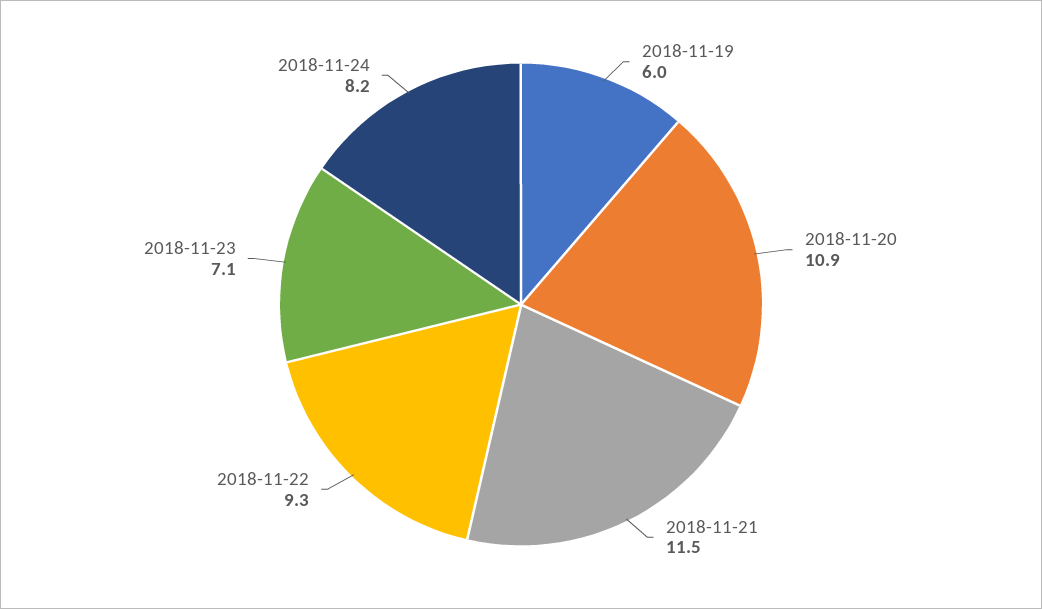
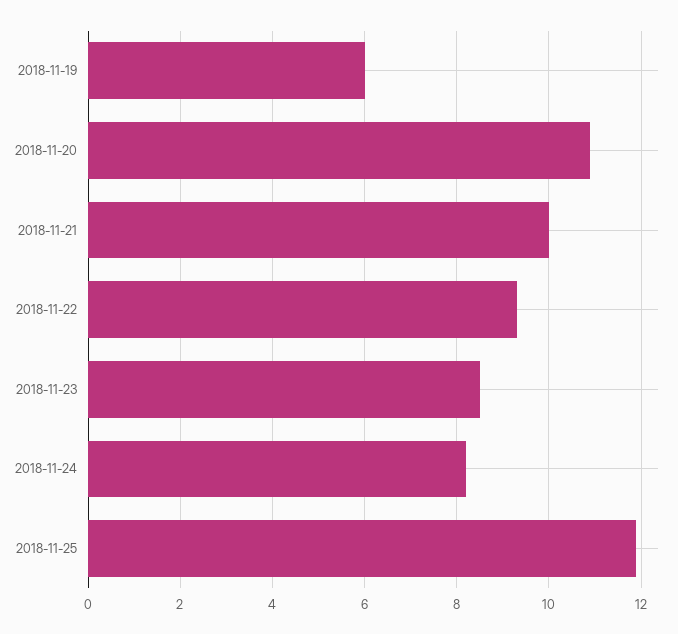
2018-11-21: 11.5 -> 10
2018-11-23: 7.1 -> 8.5
2018-11-25: none -> 12

